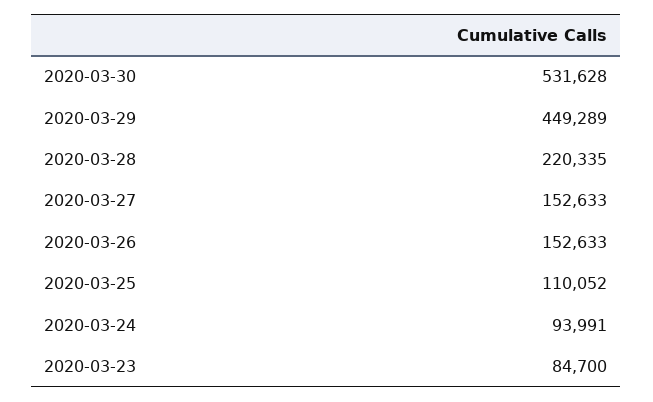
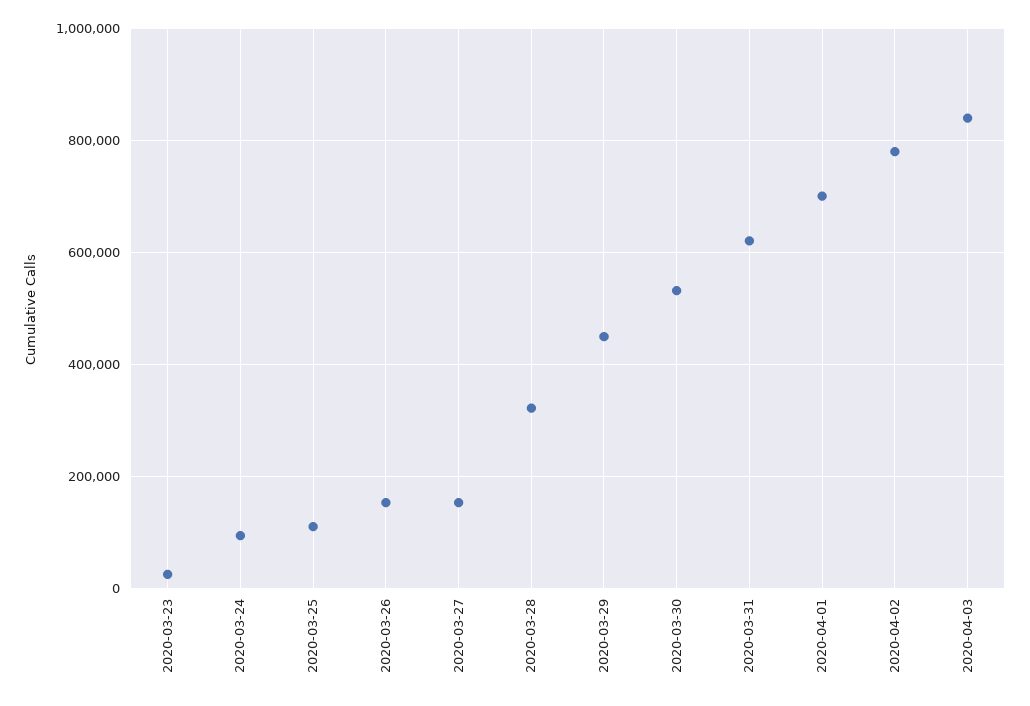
2020-03-28: 220335 -> 320000
2020-03-23: 84700 -> 20000
2020-03-31: none -> 620000
2020-04-01: none -> 700000
2020-04-02: none -> 780000
2020-04-03: none -> 840000

